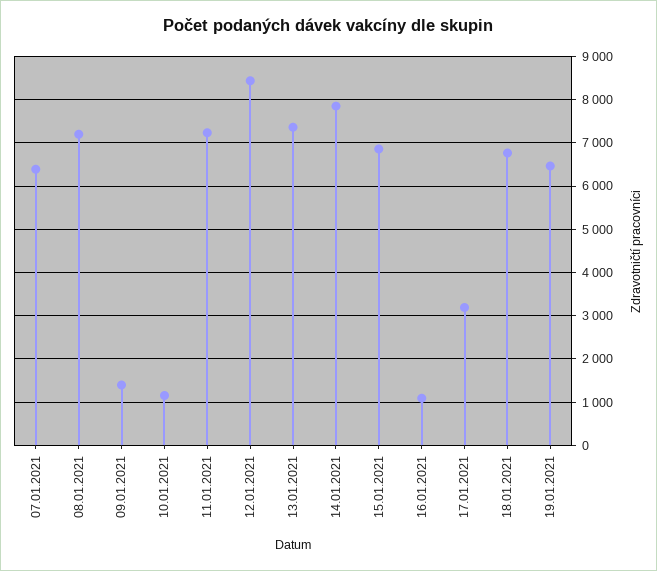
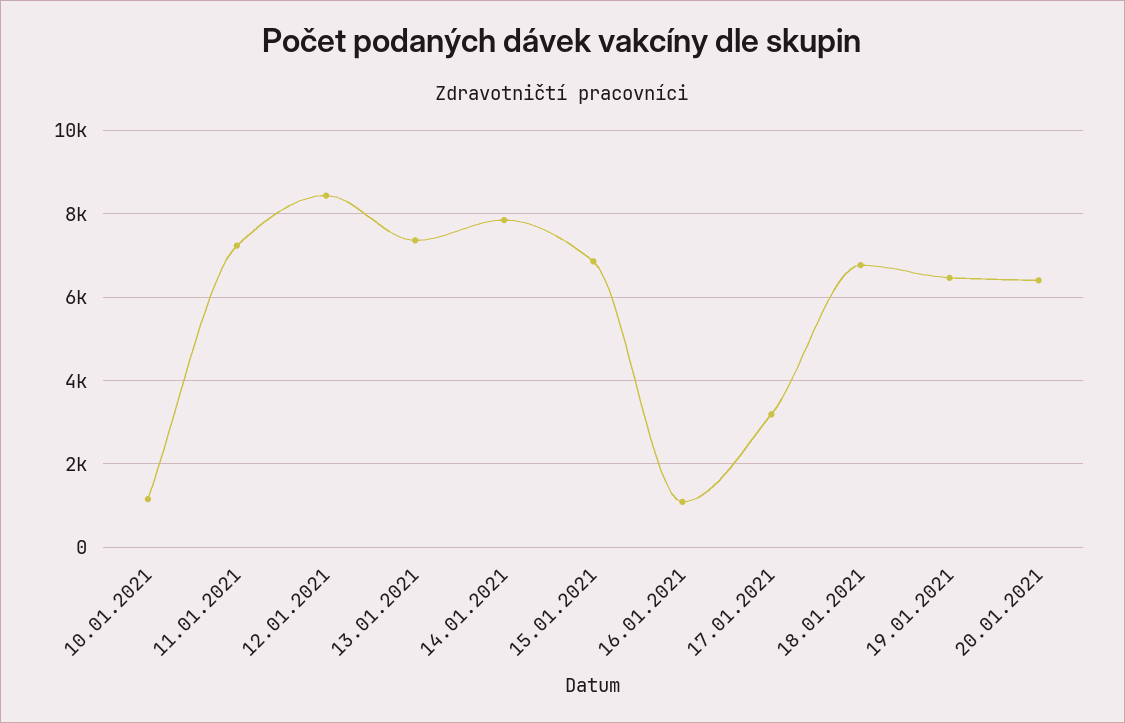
07.01.2021: 6400 -> none
08.01.2021: 7200 -> none
09.01.2021: 1400 -> none
20.01.2021: none -> 6400

